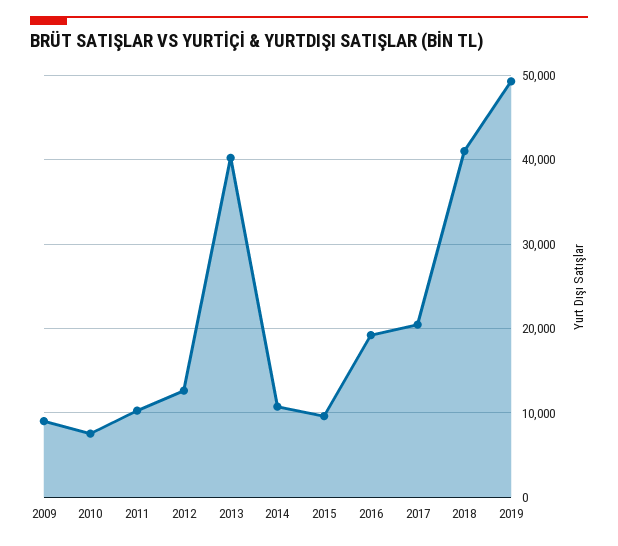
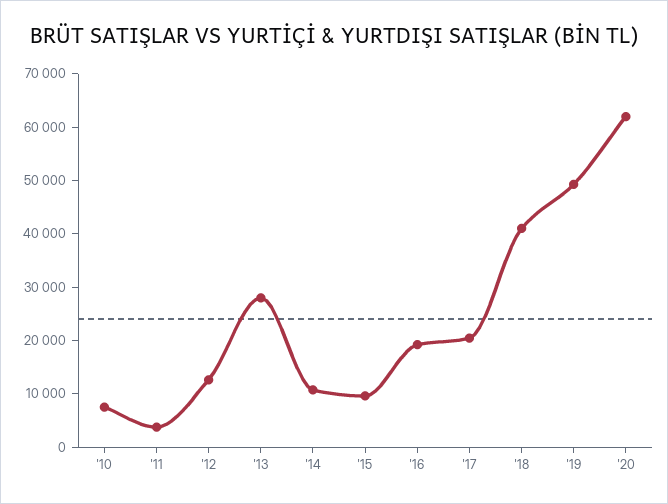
2009: 9000 -> none
2011: 10000 -> 4000
2013: 40000 -> 28000
'20: none -> 62000

